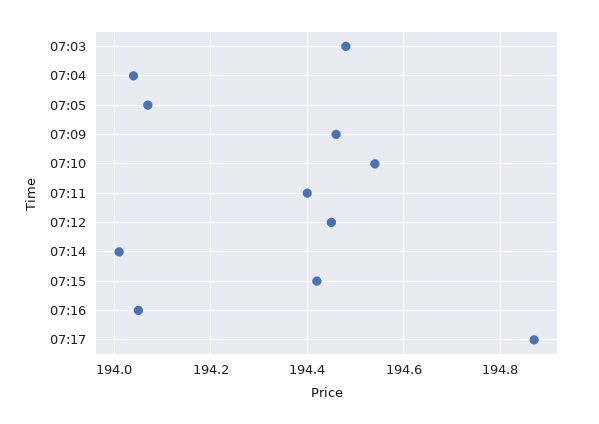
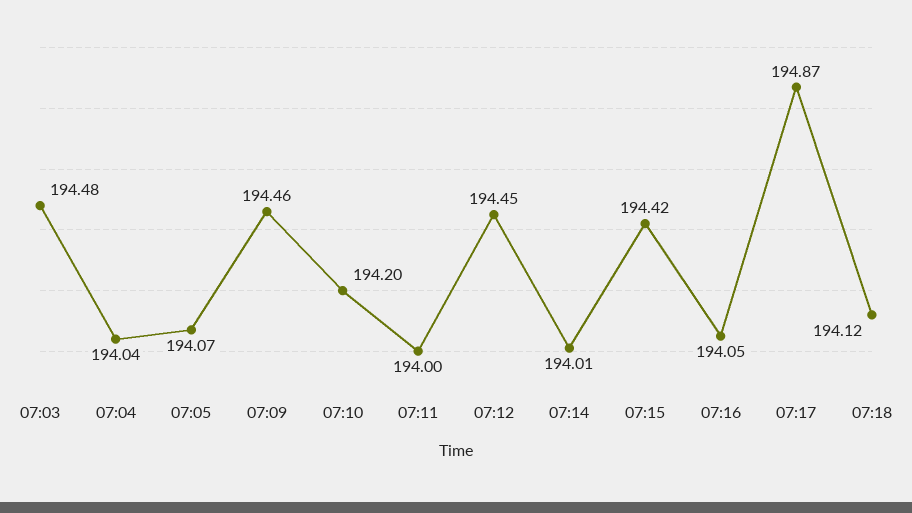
07:10: 194.55 -> 194.2
07:11: 194.4 -> 194
07:18: none -> 194.12

